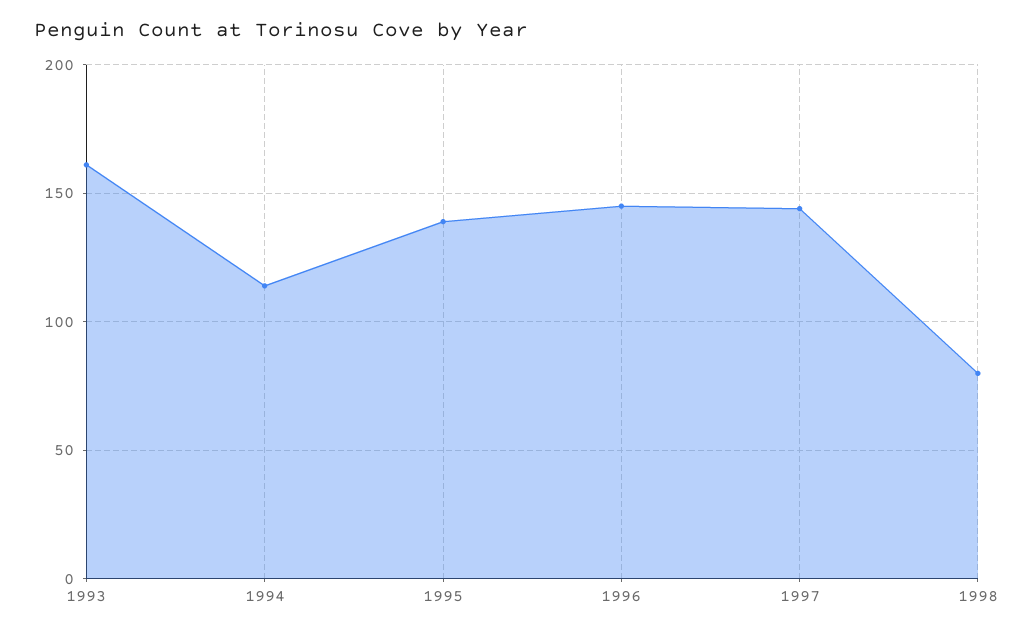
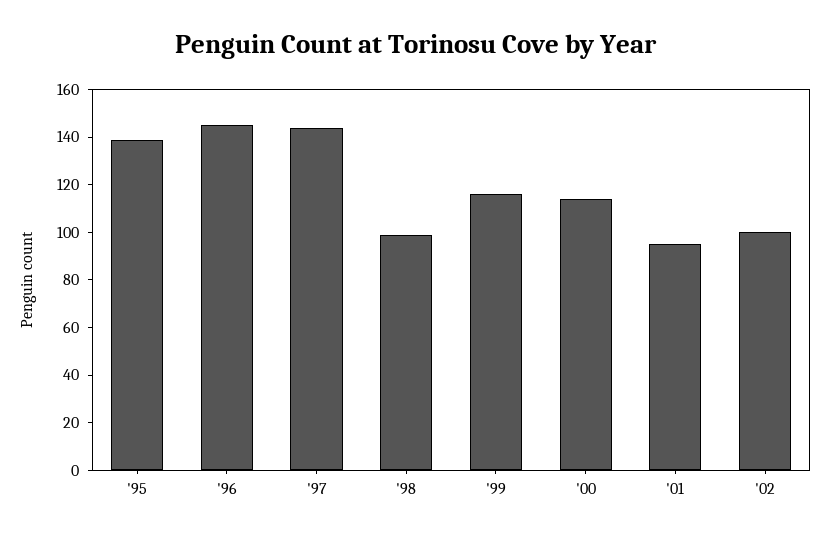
1993: 160 -> none
1994: 115 -> none
1998: 80 -> 100
'99: none -> 115
'00: none -> 115
'01: none -> 95
'02: none -> 100

